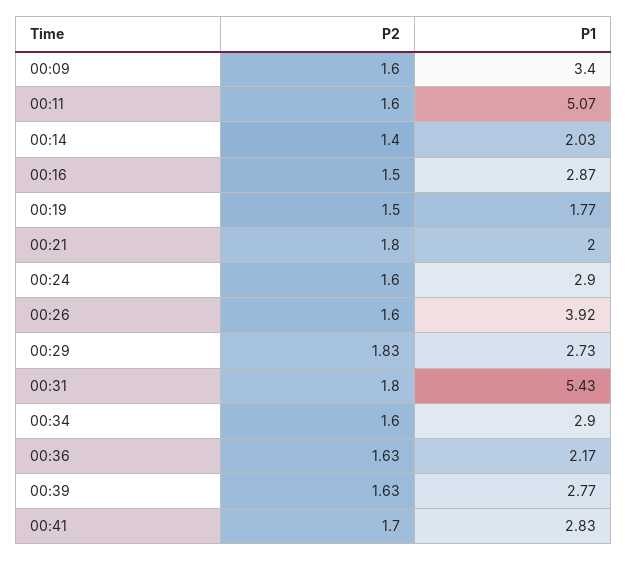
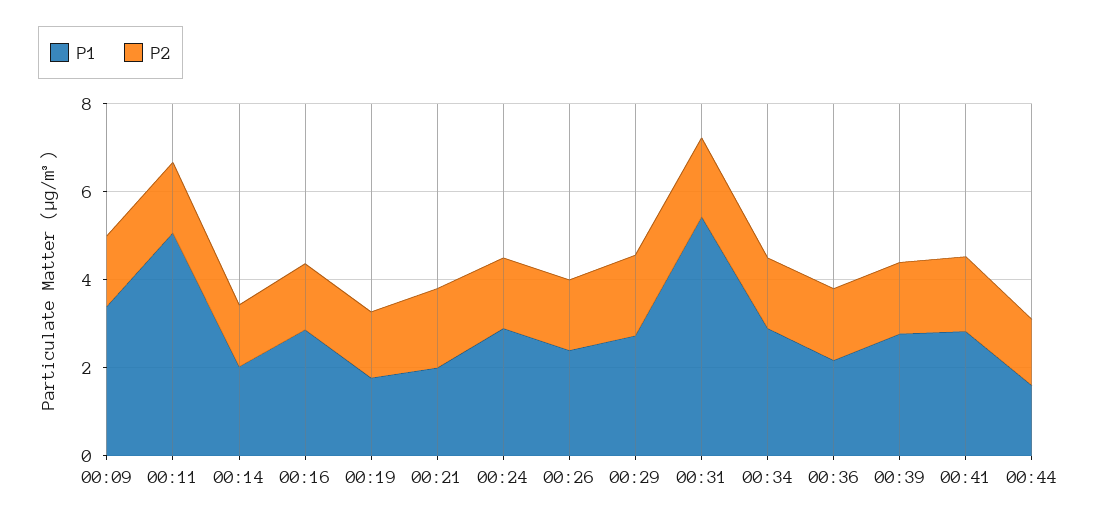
P1, 00:26: 3.92 -> 2.5
P1, 00:44: none -> 1.5
P2, 00:44: none -> 1.5

